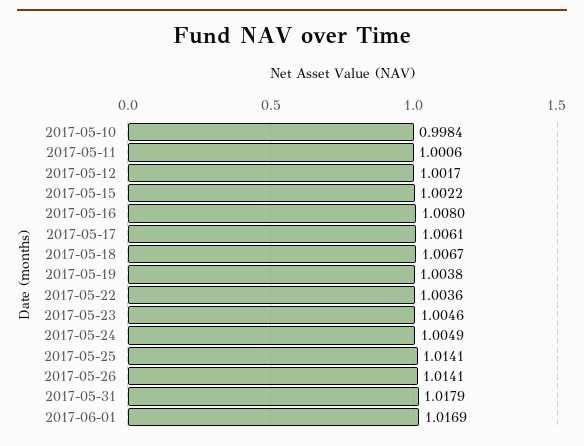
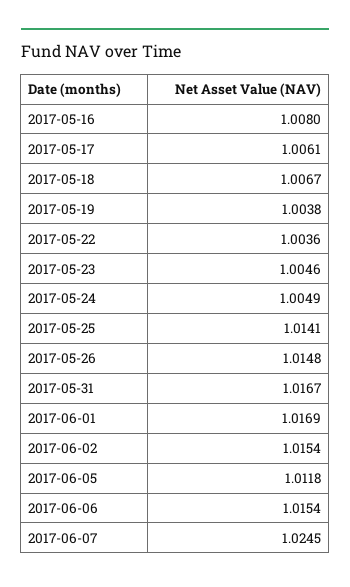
2017-05-10: 0.9984 -> none
2017-05-11: 1.0006 -> none
2017-05-12: 1.0017 -> none
2017-05-15: 1.0022 -> none
2017-05-26: 1.0141 -> 1.0148
2017-05-31: 1.0179 -> 1.0167
2017-06-02: none -> 1.0154
2017-06-05: none -> 1.0118
2017-06-06: none -> 1.0154
2017-06-07: none -> 1.0245

